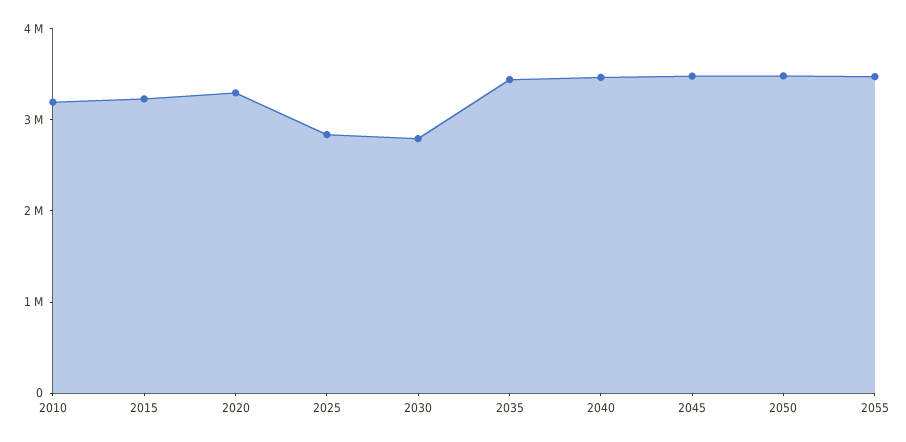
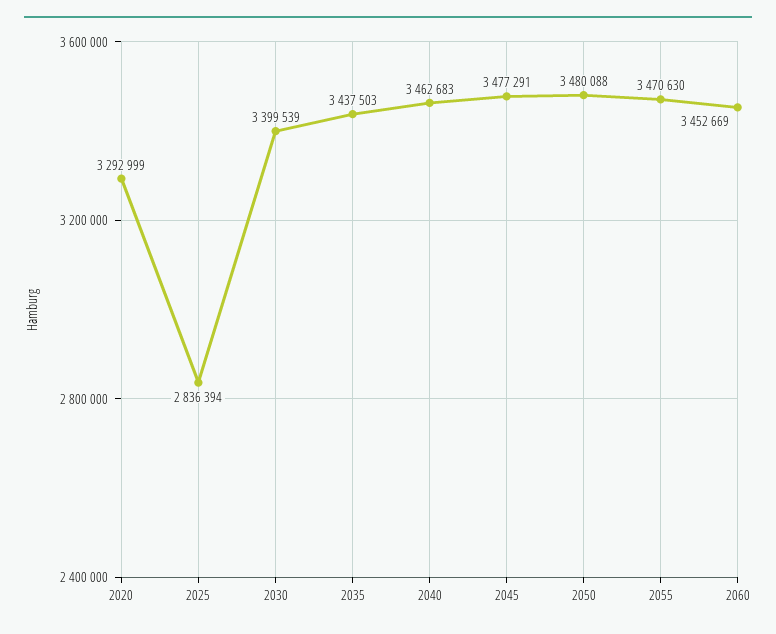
2010: 3200000 -> none
2015: 3200000 -> none
2030: 2800000 -> 3399539
2060: none -> 3452669

